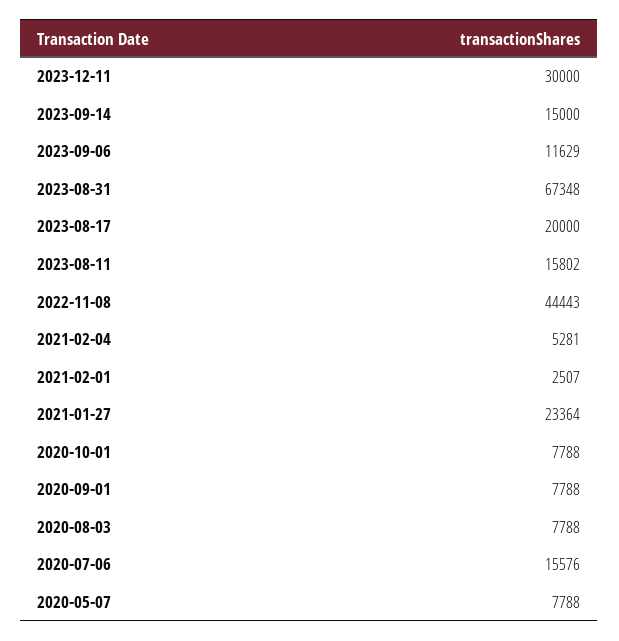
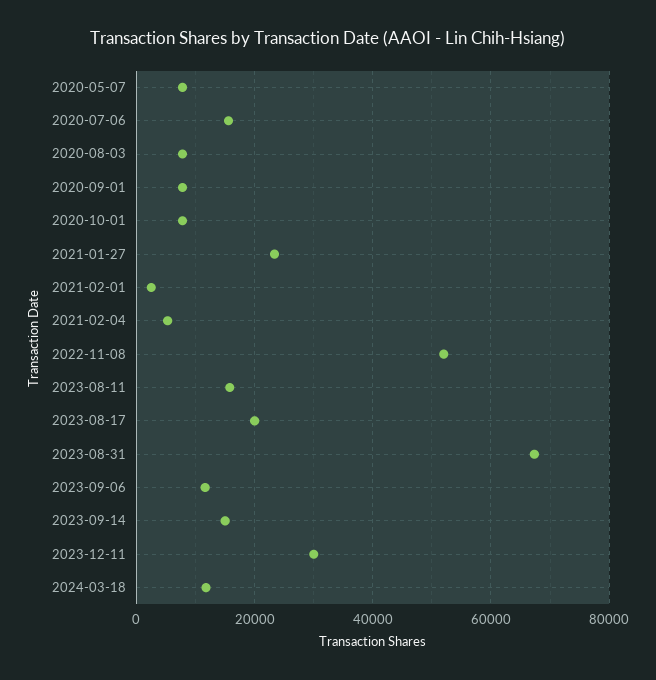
2022-11-08: 44443 -> 52000
2024-03-18: none -> 12000

